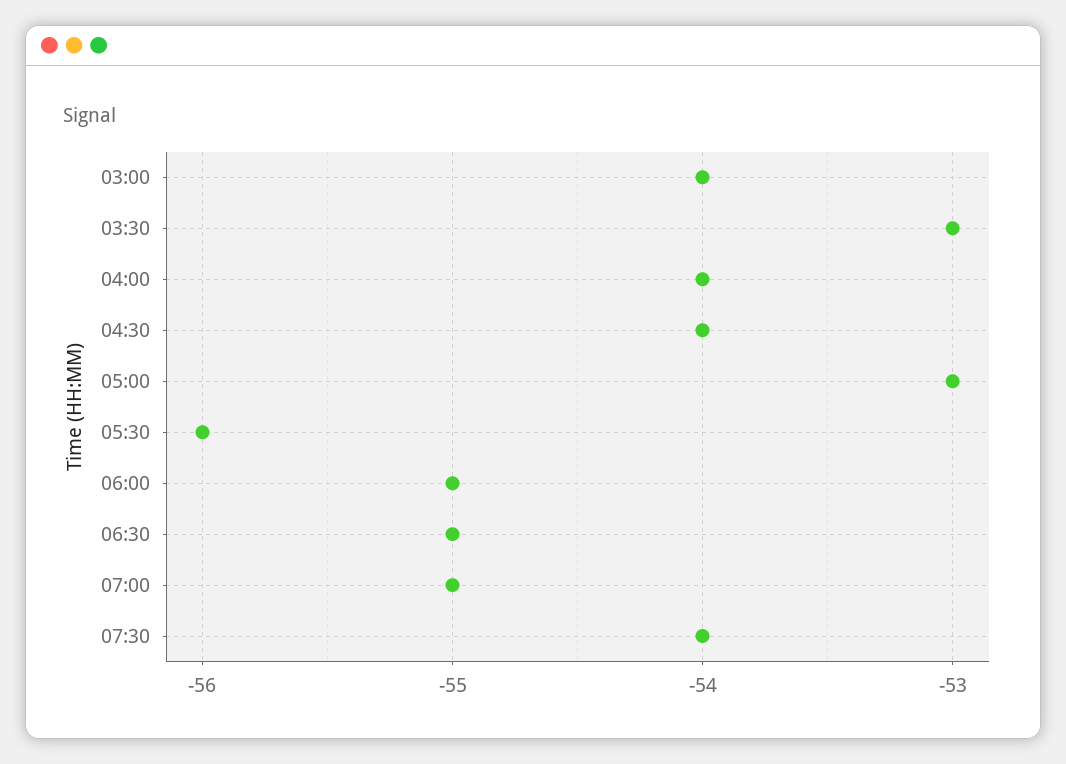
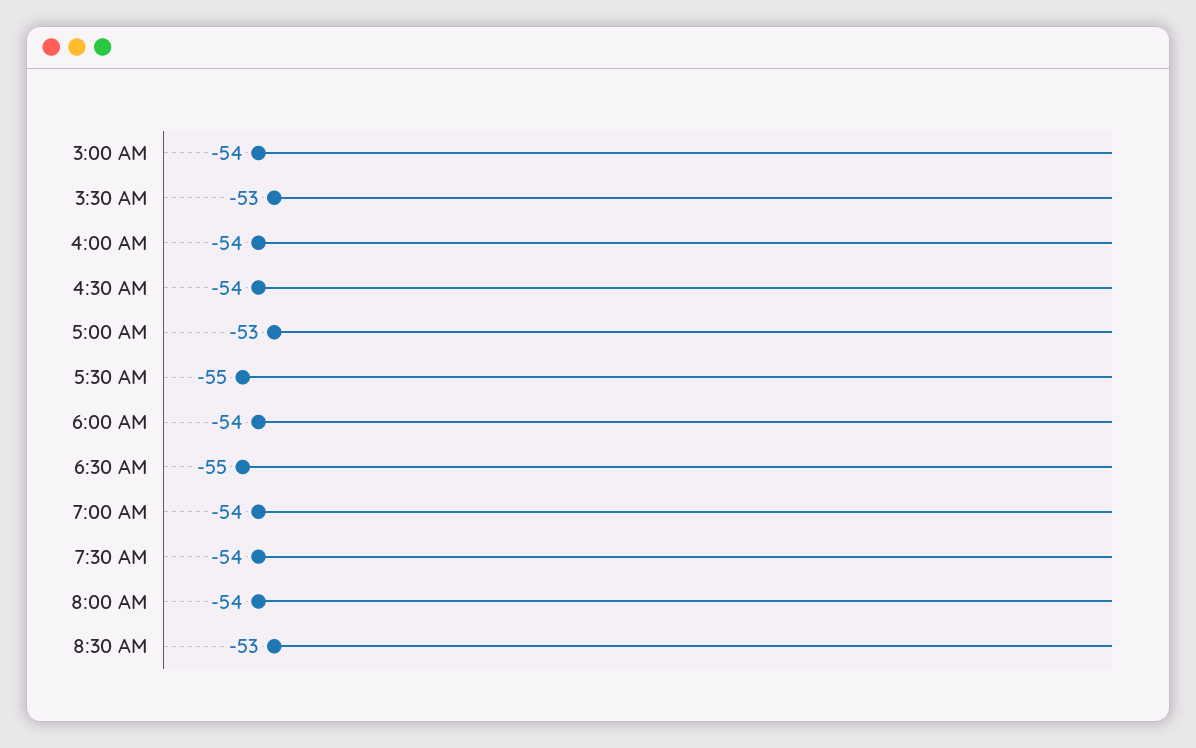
05:30: -56 -> -55
06:00: -55 -> -54
07:00: -55 -> -54
8:00 AM: none -> -54
8:30 AM: none -> -53

